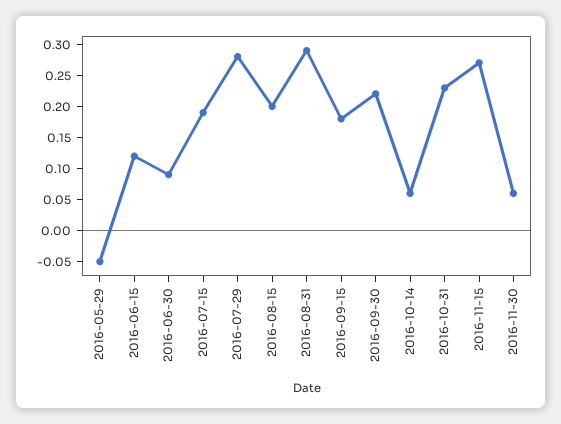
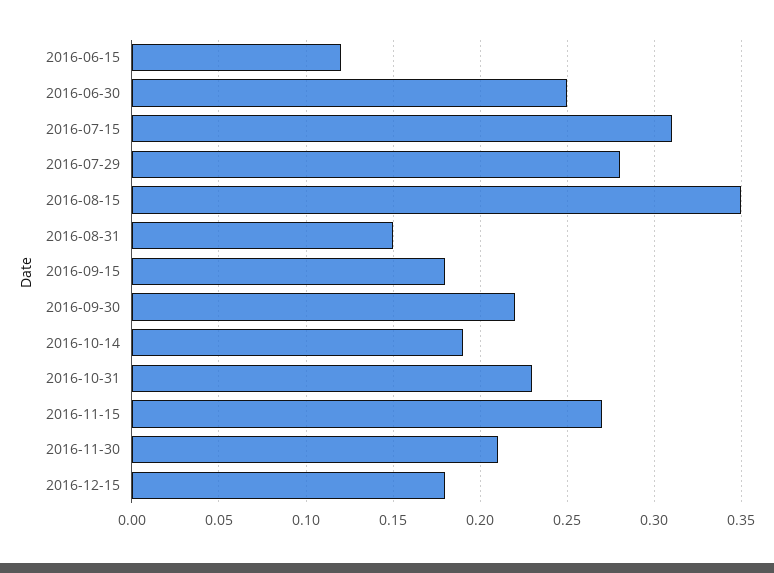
2016-05-29: -0.05 -> none
2016-06-30: 0.1 -> 0.25
2016-07-15: 0.2 -> 0.31
2016-08-15: 0.2 -> 0.35
2016-08-31: 0.3 -> 0.15
2016-10-14: 0.05 -> 0.19
2016-11-30: 0.05 -> 0.21
2016-12-15: none -> 0.18

